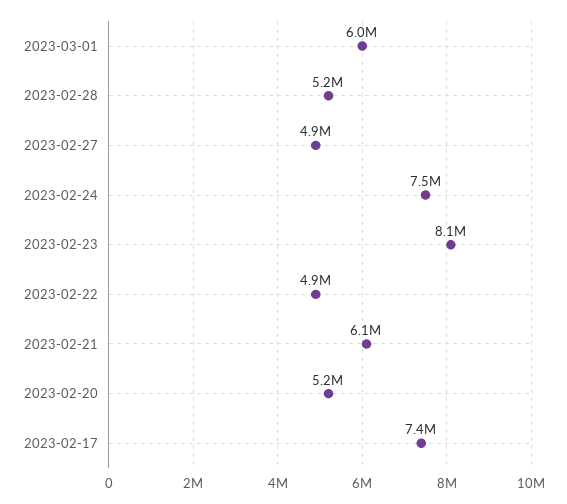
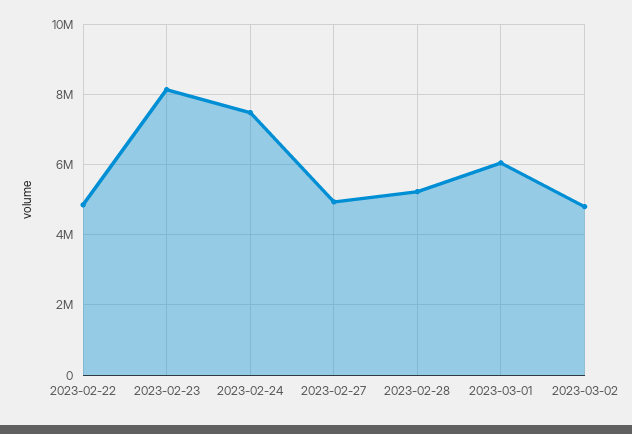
2023-02-21: 6100000 -> none
2023-02-20: 5200000 -> none
2023-02-17: 7400000 -> none
2023-03-02: none -> 4800000

